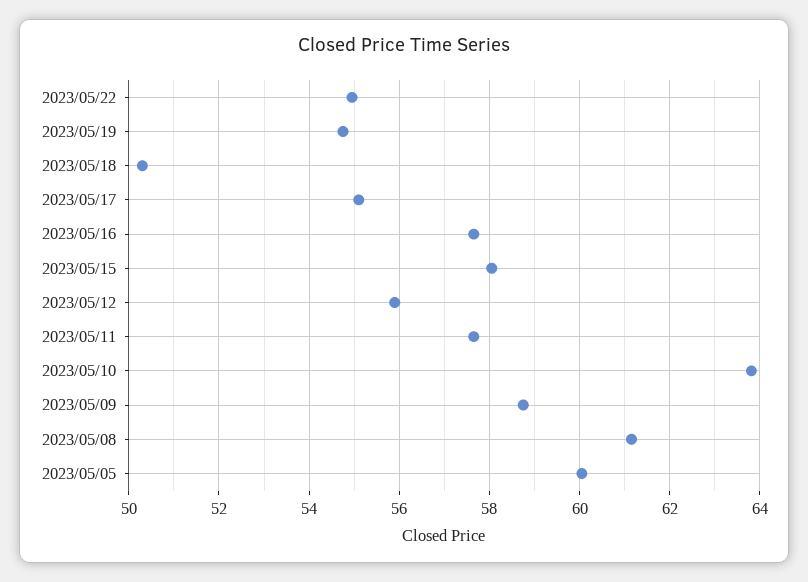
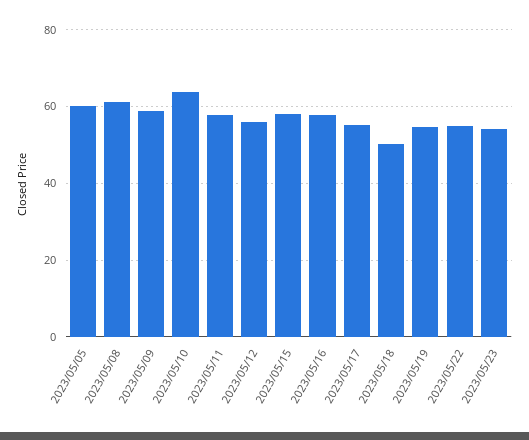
2023/05/23: none -> 54

